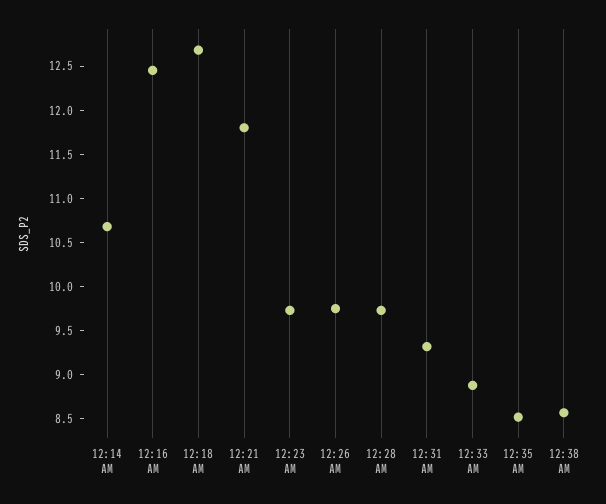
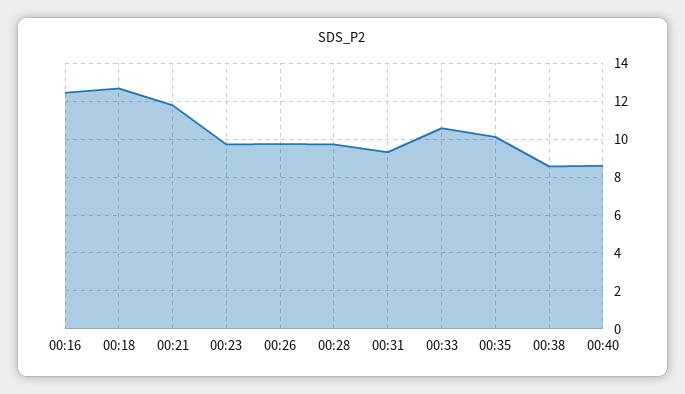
12:14 AM: 10.7 -> none
12:33 AM: 8.9 -> 10.5
12:35 AM: 8.5 -> 10
00:40: none -> 8.5

